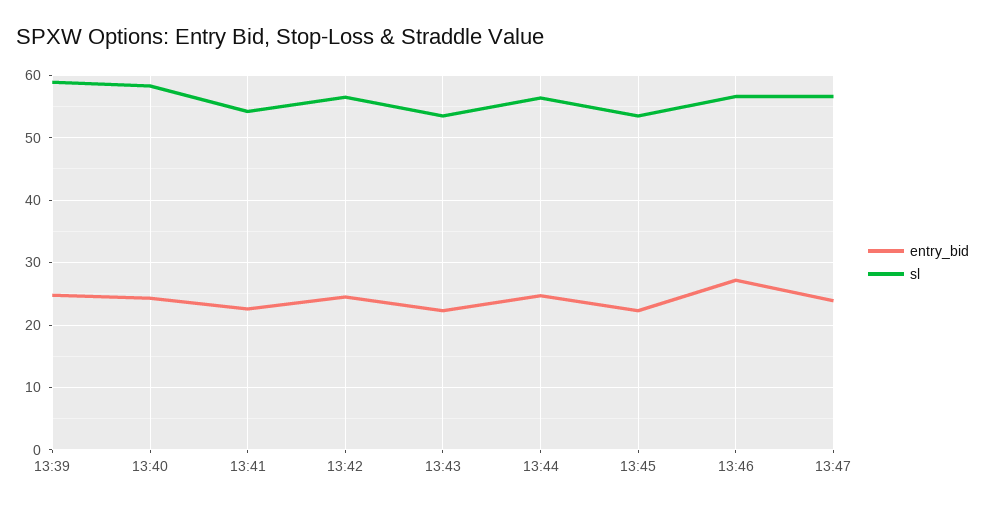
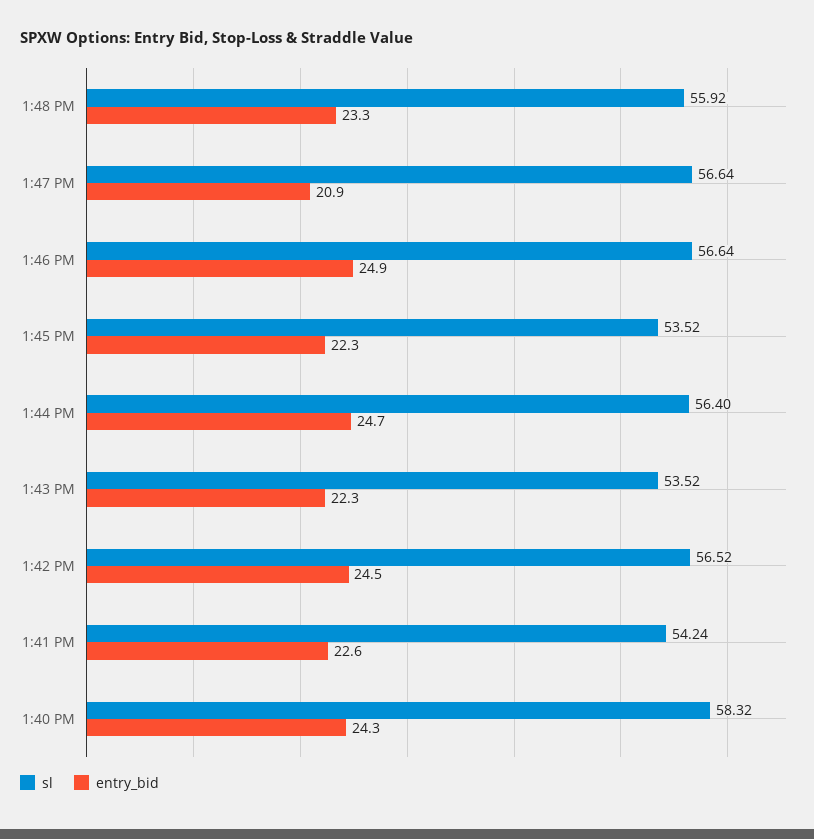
entry_bid, 13:39: 25 -> none
sl, 13:39: 59 -> none
entry_bid, 13:46: 27 -> 24.9
entry_bid, 13:47: 24 -> 20.9
sl, 1:48 PM: none -> 55.92
entry_bid, 1:48 PM: none -> 23.3

